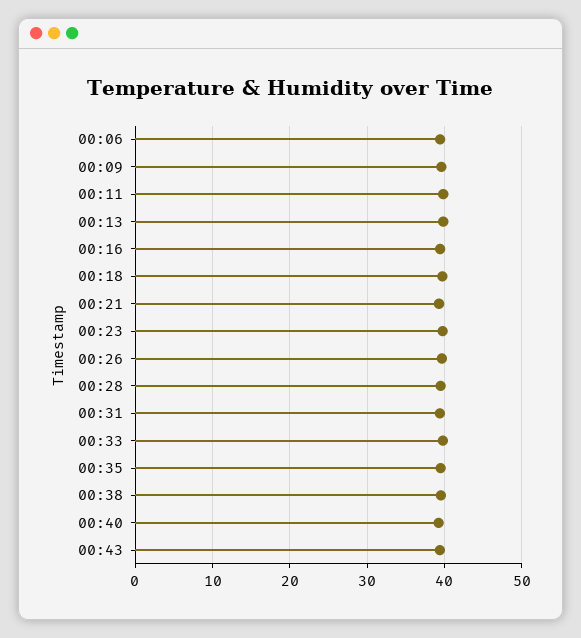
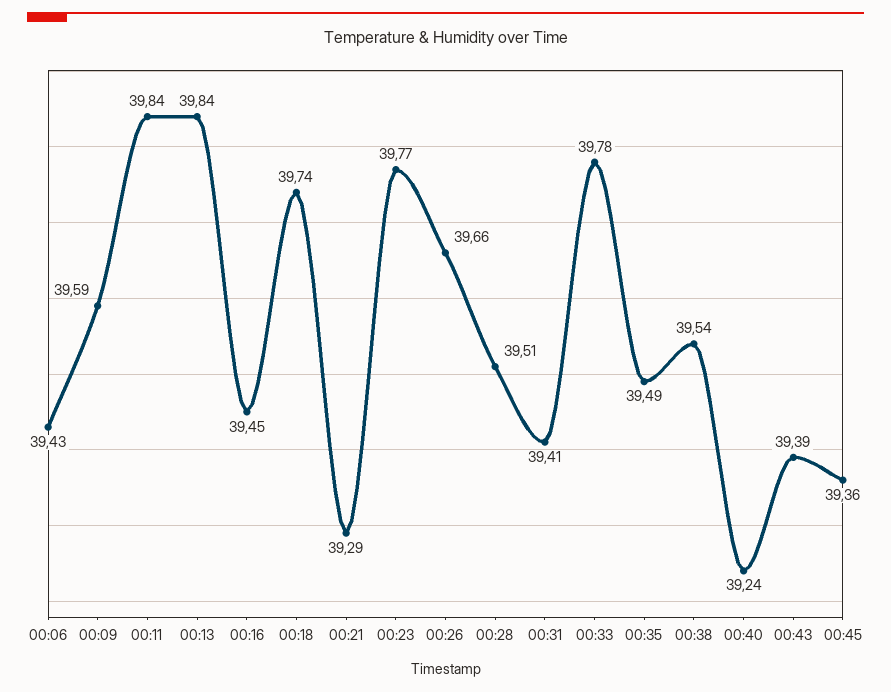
00:45: none -> 39.36

